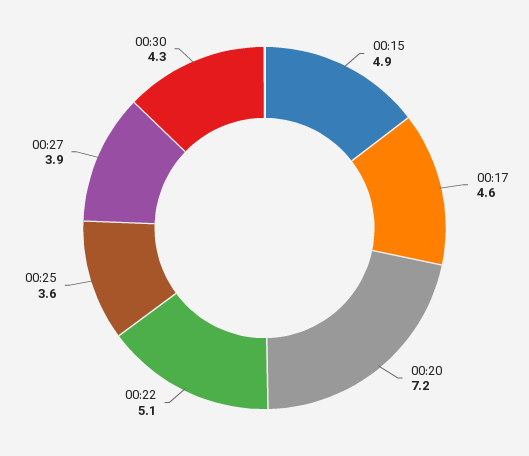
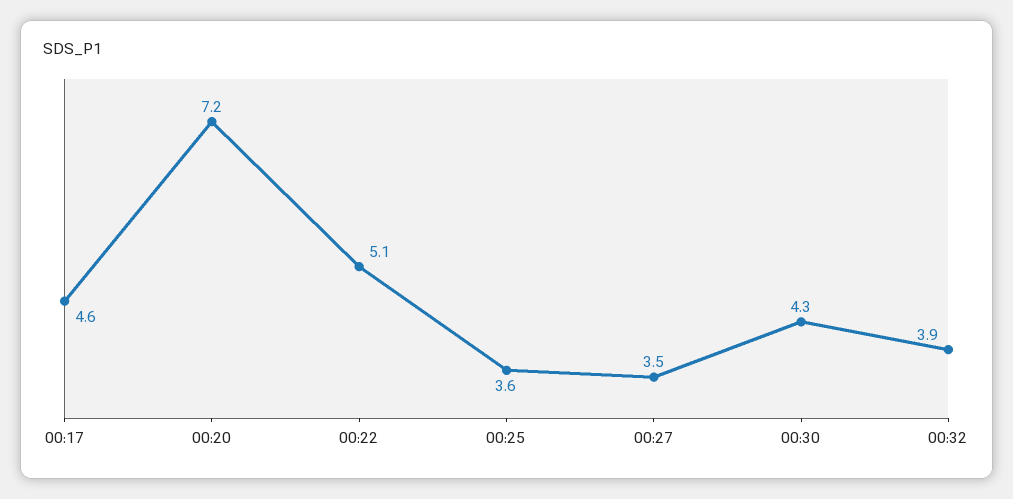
00:15: 4.9 -> none
00:27: 3.9 -> 3.5
00:32: none -> 3.9

